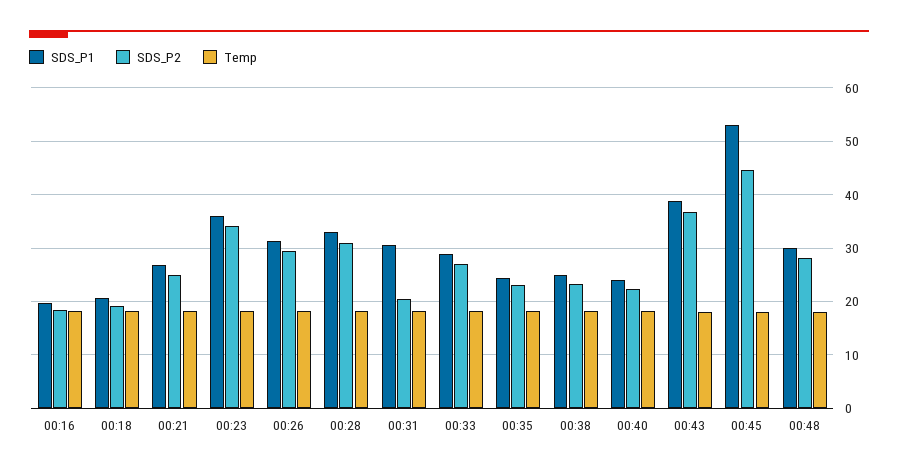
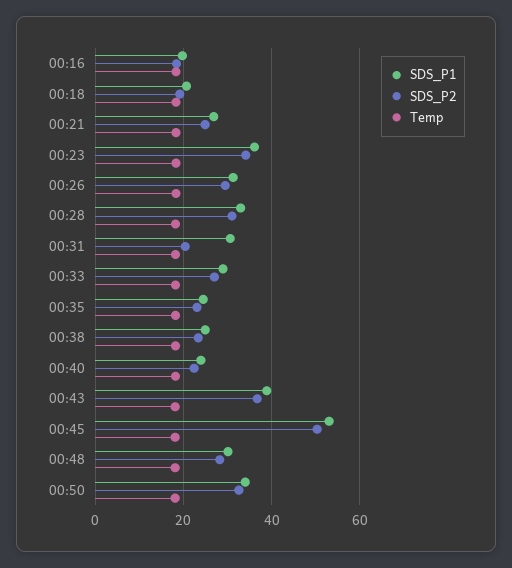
SDS_P2, 00:45: 44 -> 50
SDS_P1, 00:50: none -> 34
SDS_P2, 00:50: none -> 32
Temp, 00:50: none -> 18

